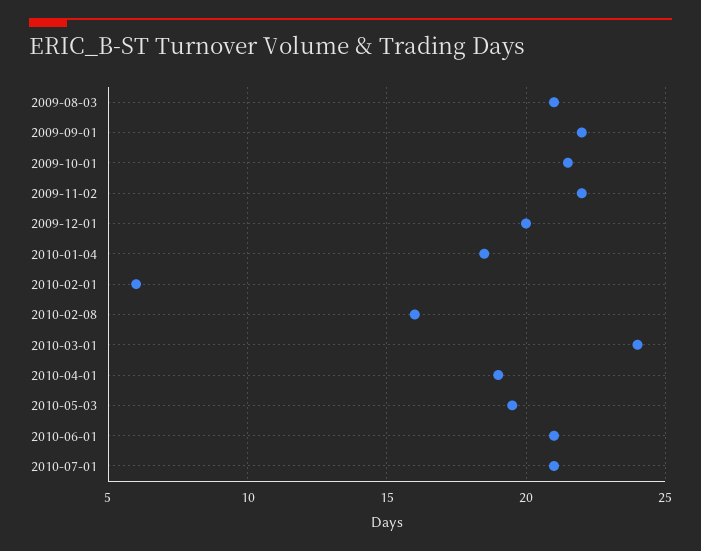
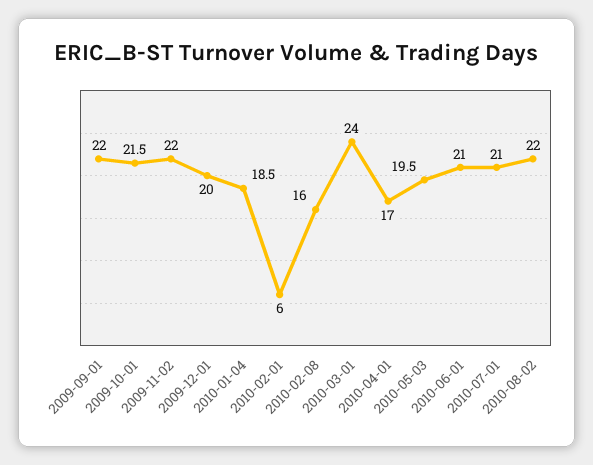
2009-08-03: 21 -> none
2010-04-01: 19 -> 17
2010-08-02: none -> 22

